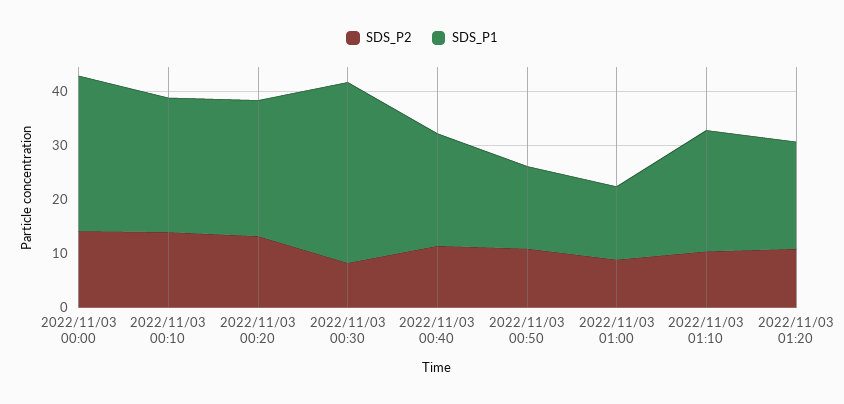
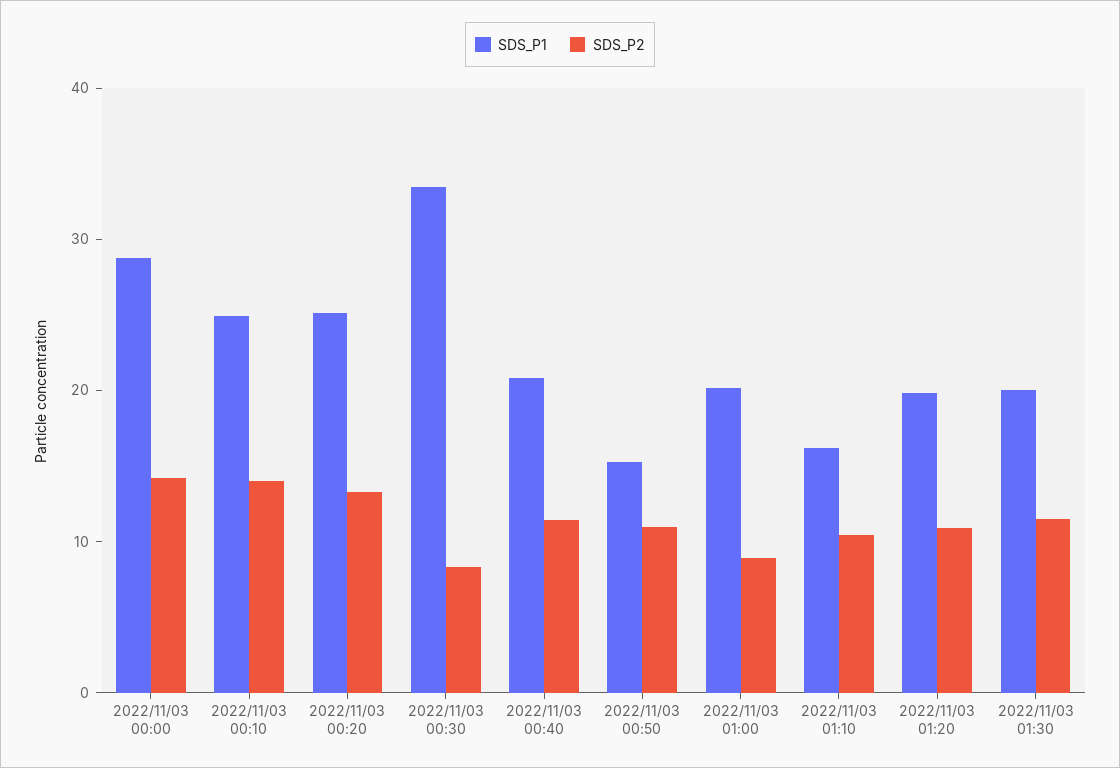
SDS_P1, 2022/11/03 01:00: 14 -> 20
SDS_P1, 2022/11/03 01:10: 22 -> 16
SDS_P1, 2022/11/03 01:30: none -> 20
SDS_P2, 2022/11/03 01:30: none -> 12

